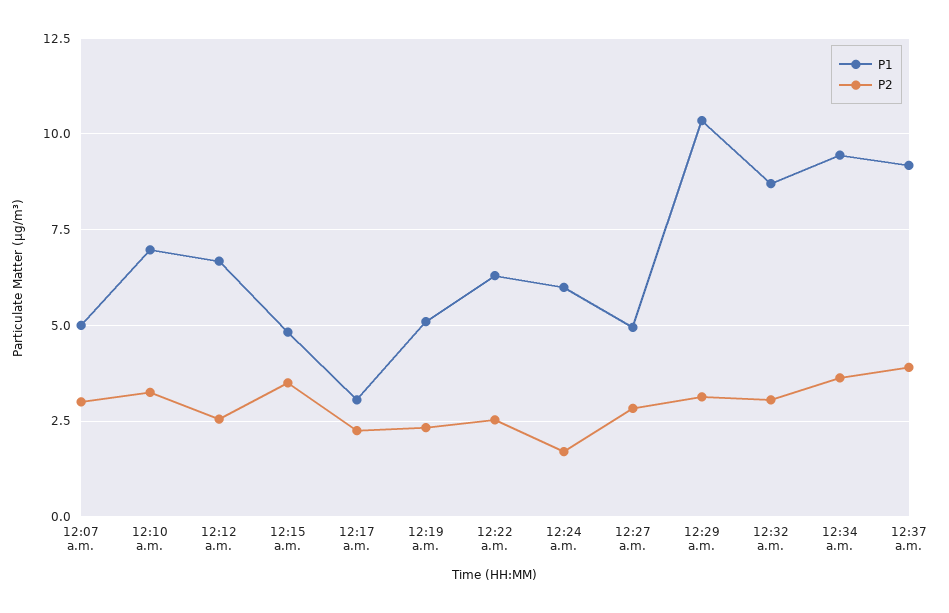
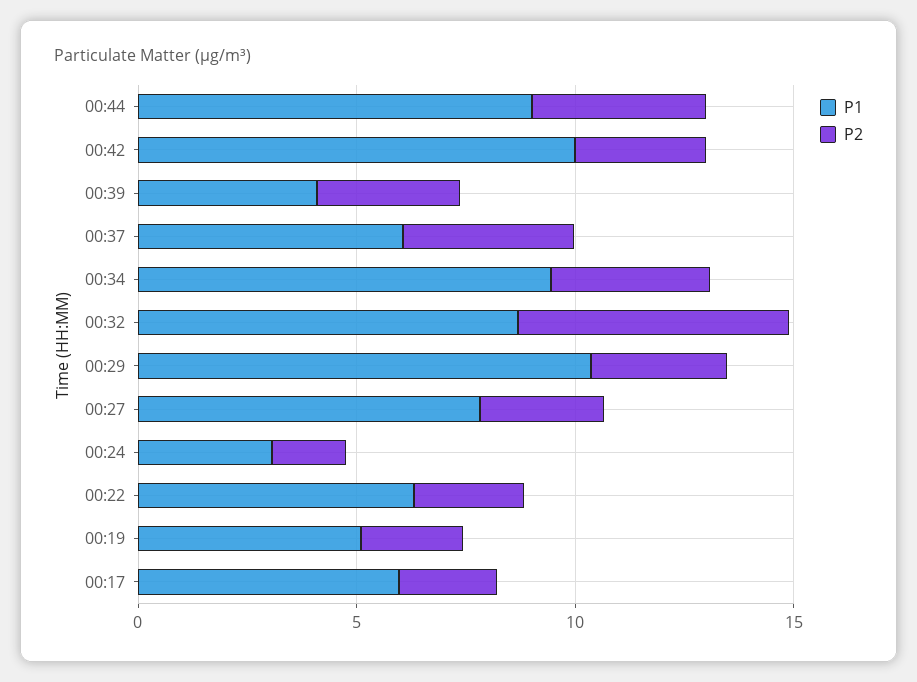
P1, 12:07 a.m.: 5 -> none
P2, 12:07 a.m.: 3 -> none
P1, 12:10 a.m.: 7 -> none
P2, 12:10 a.m.: 3.25 -> none
P1, 12:12 a.m.: 6.75 -> none
P2, 12:12 a.m.: 2.5 -> none
P1, 12:15 a.m.: 4.75 -> none
P2, 12:15 a.m.: 3.5 -> none
P1, 12:17 a.m.: 3 -> 6
P1, 12:24 a.m.: 6 -> 3
P1, 12:27 a.m.: 5 -> 8
P2, 12:32 a.m.: 3 -> 6
P1, 12:37 a.m.: 9.25 -> 6
P1, 00:44: none -> 9
P2, 00:44: none -> 4
P1, 00:42: none -> 10
P2, 00:42: none -> 3
P1, 00:39: none -> 4
P2, 00:39: none -> 3

